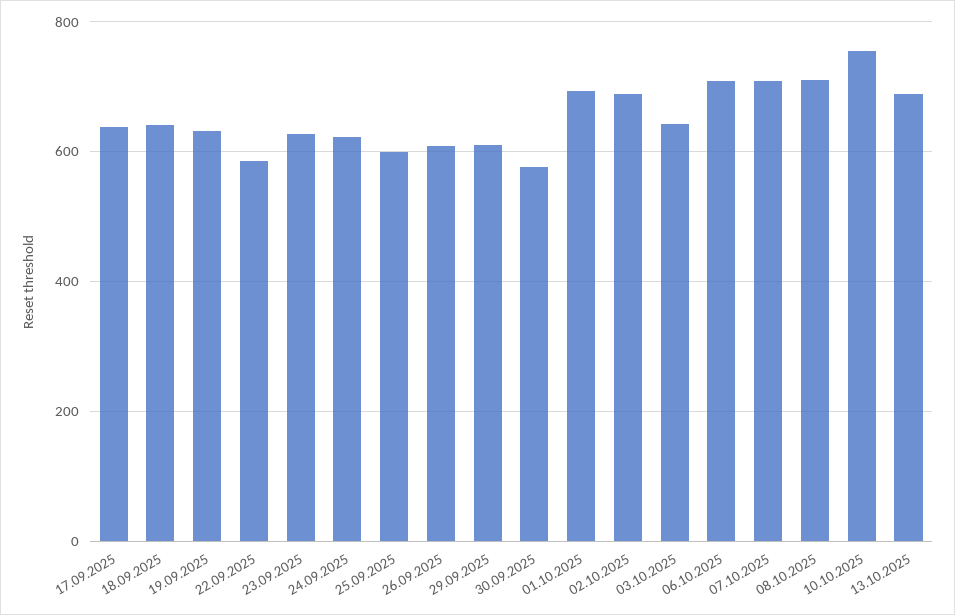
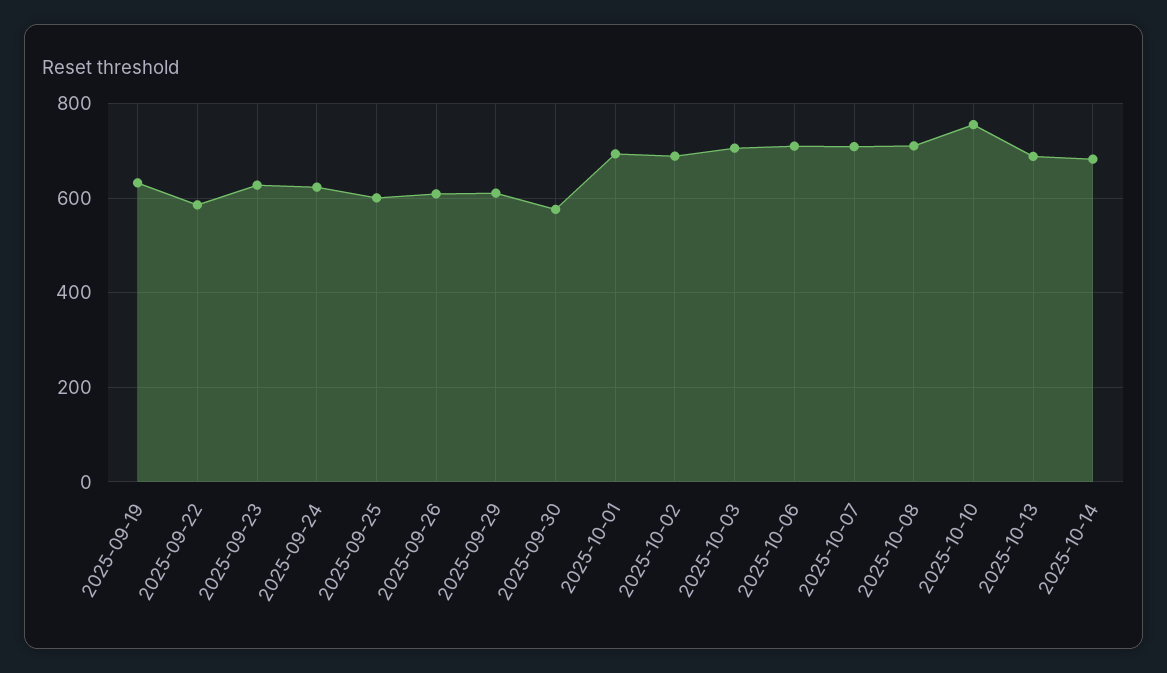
17.09.2025: 640 -> none
18.09.2025: 640 -> none
03.10.2025: 640 -> 700
2025-10-14: none -> 680

